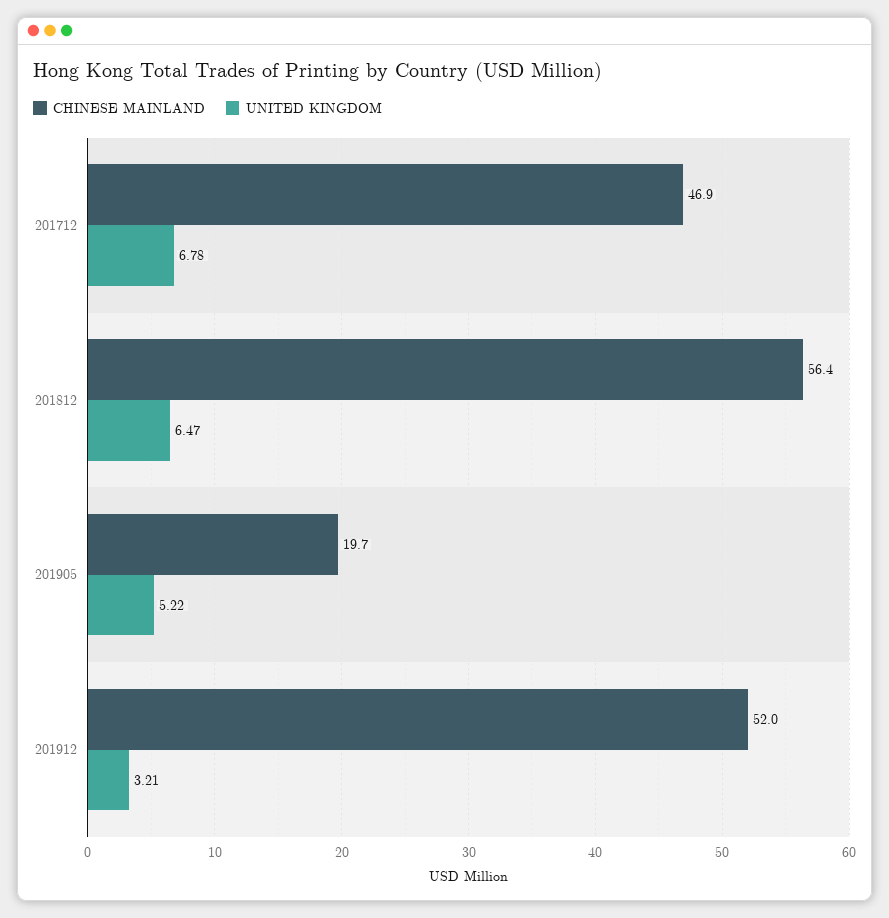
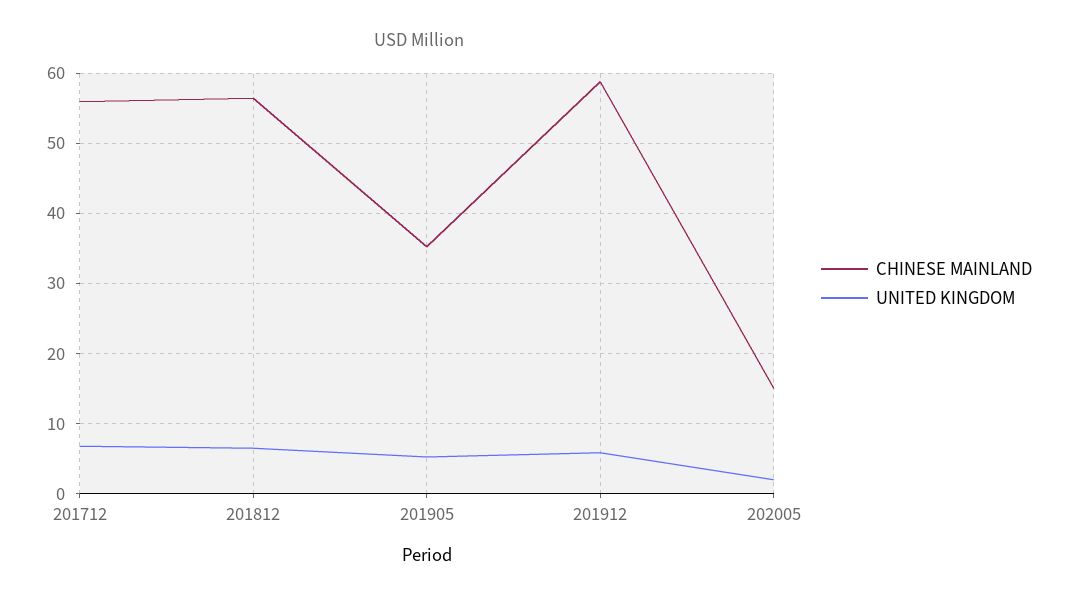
CHINESE MAINLAND, 201712: 46.9 -> 56
CHINESE MAINLAND, 201905: 19.7 -> 35
CHINESE MAINLAND, 201912: 52 -> 59
UNITED KINGDOM, 201912: 3.21 -> 6
CHINESE MAINLAND, 202005: none -> 15
UNITED KINGDOM, 202005: none -> 2

